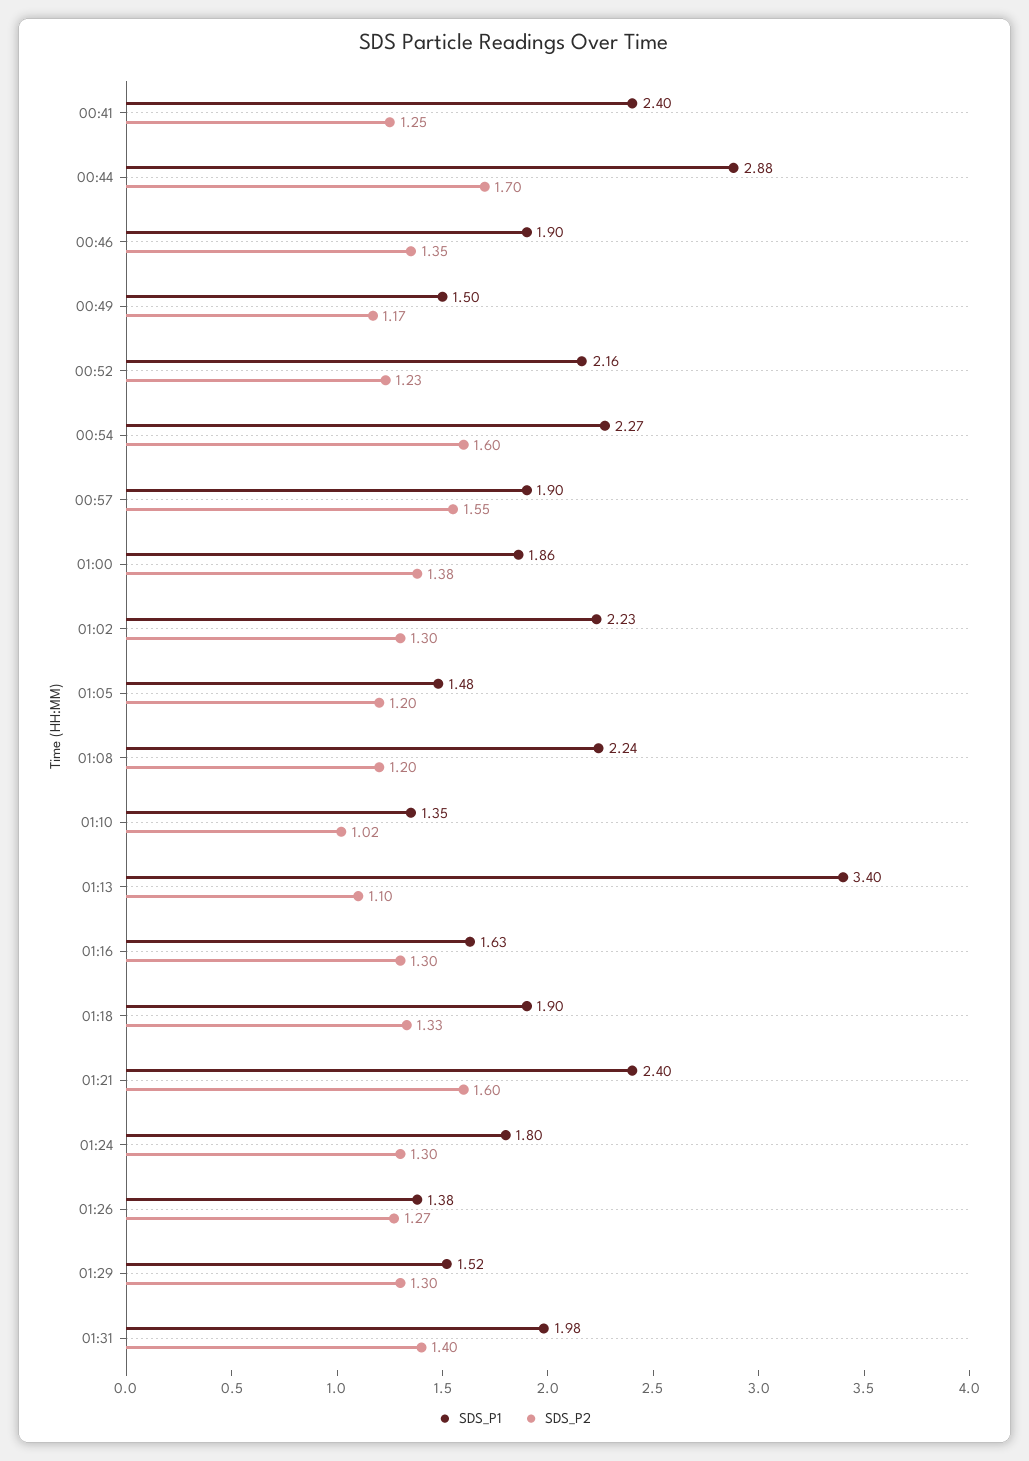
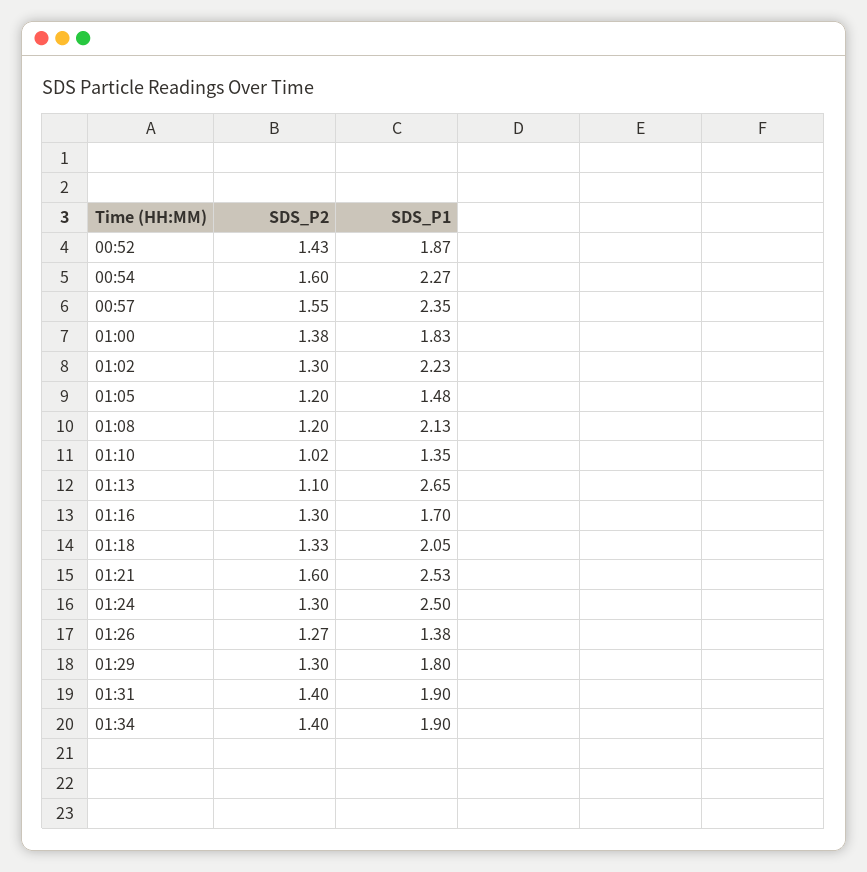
SDS_P1, 00:41: 2.4 -> none
SDS_P2, 00:41: 1.25 -> none
SDS_P1, 00:44: 2.88 -> none
SDS_P2, 00:44: 1.7 -> none
SDS_P1, 00:46: 1.9 -> none
SDS_P2, 00:46: 1.35 -> none
SDS_P1, 00:49: 1.5 -> none
SDS_P2, 00:49: 1.17 -> none
SDS_P1, 00:52: 2.16 -> 1.87
SDS_P2, 00:52: 1.23 -> 1.43
SDS_P1, 00:57: 1.9 -> 2.35
SDS_P1, 01:00: 1.86 -> 1.83
SDS_P1, 01:08: 2.24 -> 2.13
SDS_P1, 01:13: 3.4 -> 2.65
SDS_P1, 01:16: 1.63 -> 1.7
SDS_P1, 01:18: 1.9 -> 2.05
SDS_P1, 01:21: 2.4 -> 2.53
SDS_P1, 01:24: 1.8 -> 2.5
SDS_P1, 01:29: 1.52 -> 1.8
SDS_P1, 01:31: 1.98 -> 1.9
SDS_P2, 01:34: none -> 1.4
SDS_P1, 01:34: none -> 1.9

